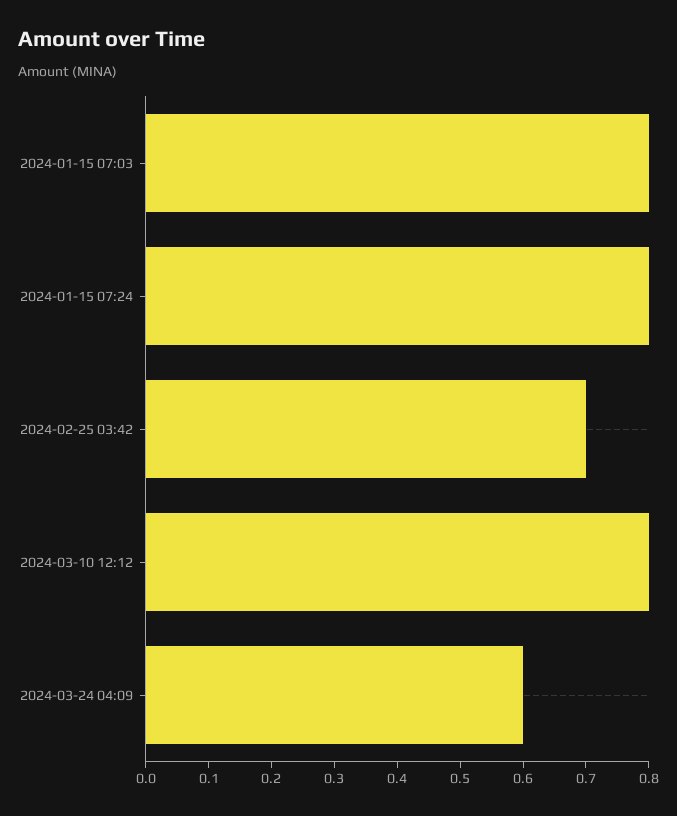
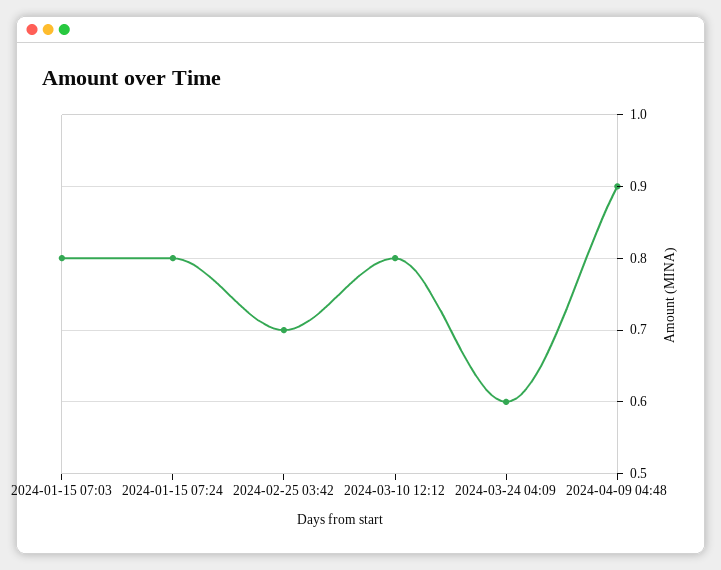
2024-04-09 04:48: none -> 0.9

